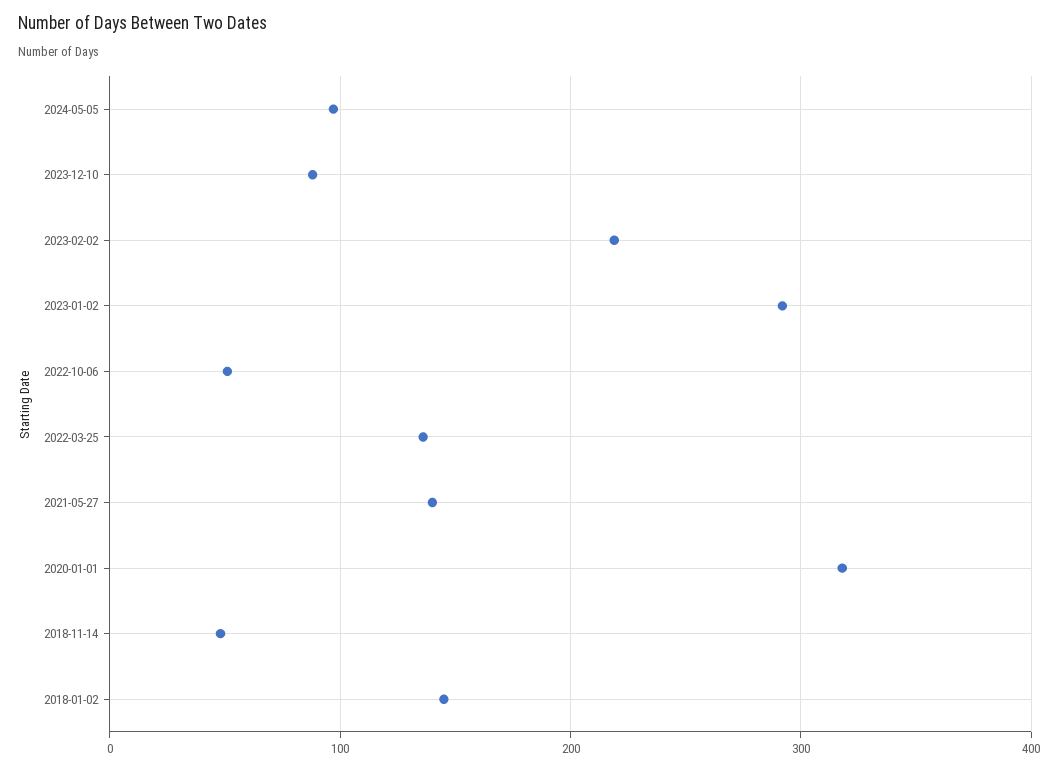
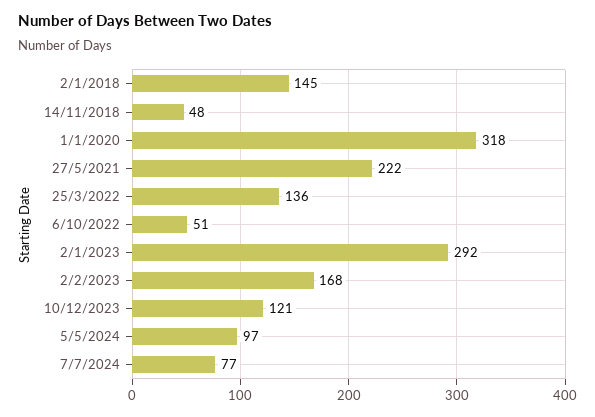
2023-12-10: 90 -> 121
2023-02-02: 220 -> 168
2021-05-27: 140 -> 222
7/7/2024: none -> 77

